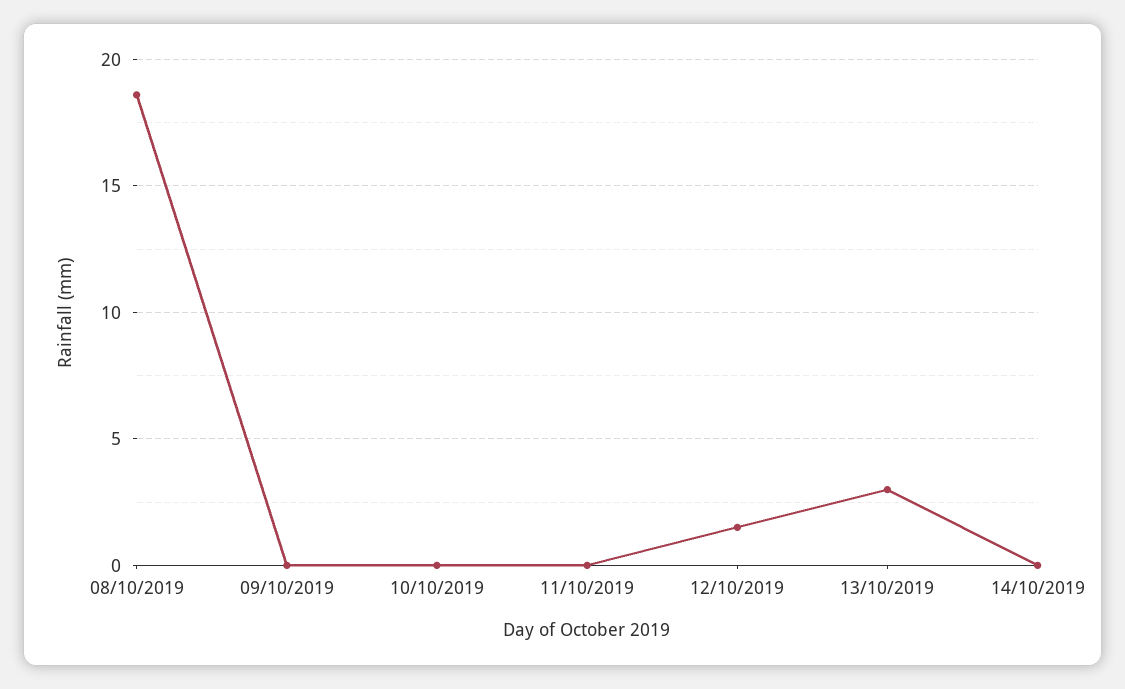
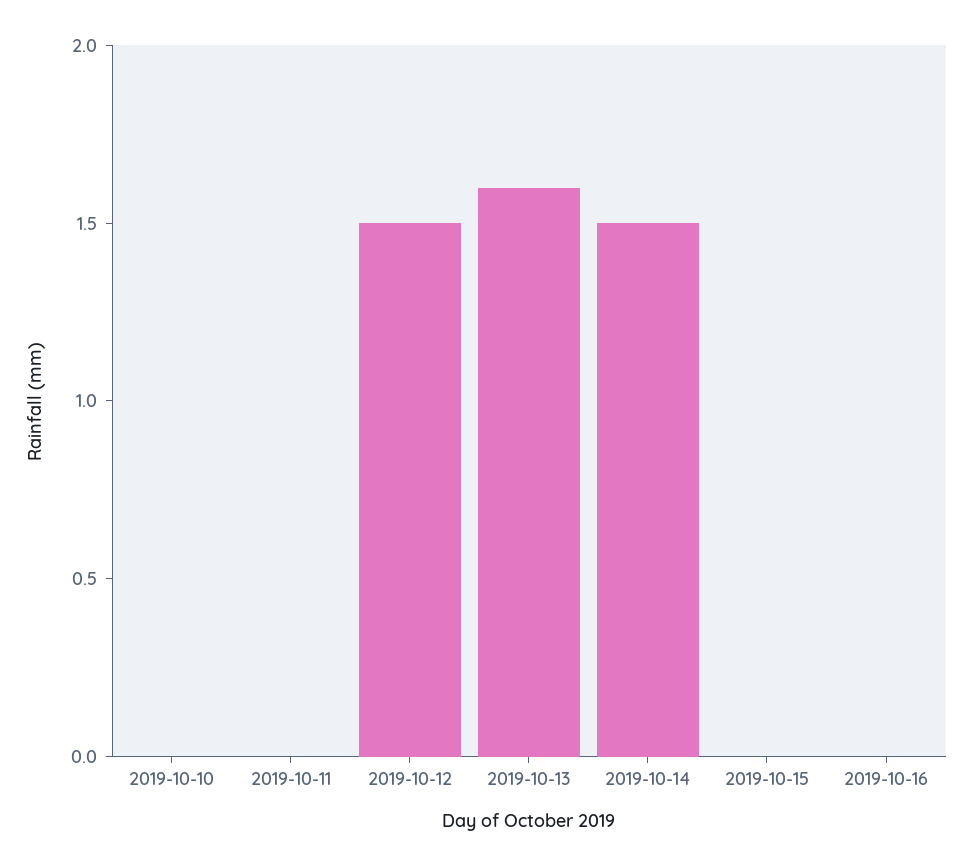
08/10/2019: 18.5 -> none
09/10/2019: 0 -> none
13/10/2019: 3 -> 1.6
14/10/2019: 0 -> 1.5
2019-10-15: none -> 0
2019-10-16: none -> 0

